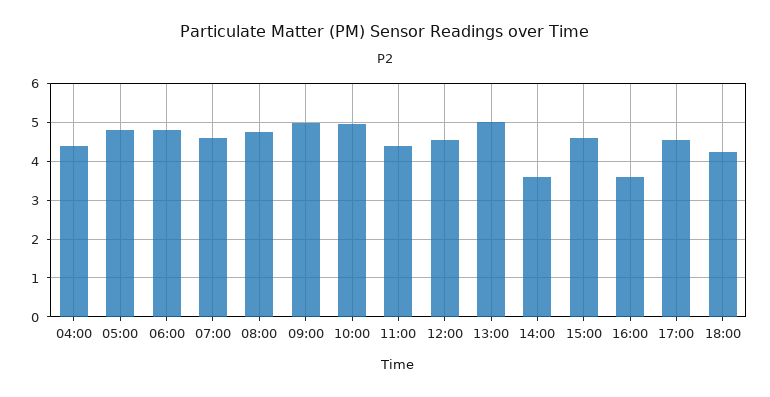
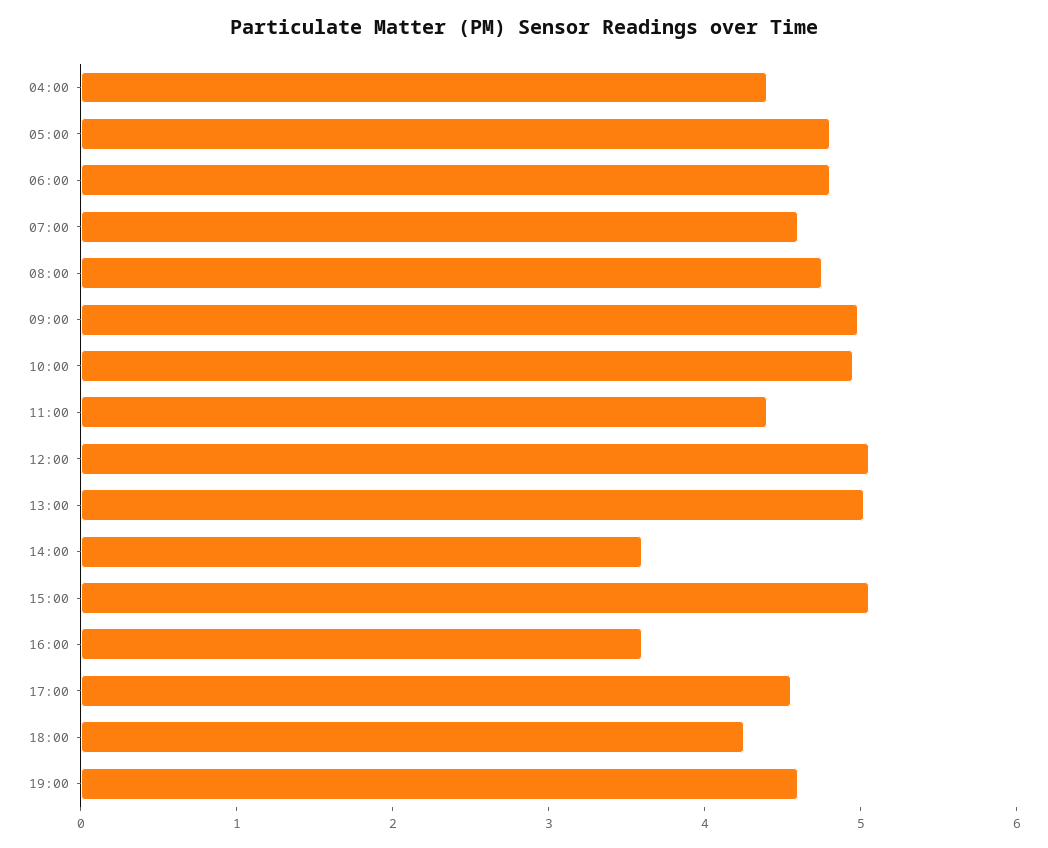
12:00: 4.6 -> 5
15:00: 4.6 -> 5
19:00: none -> 4.6

